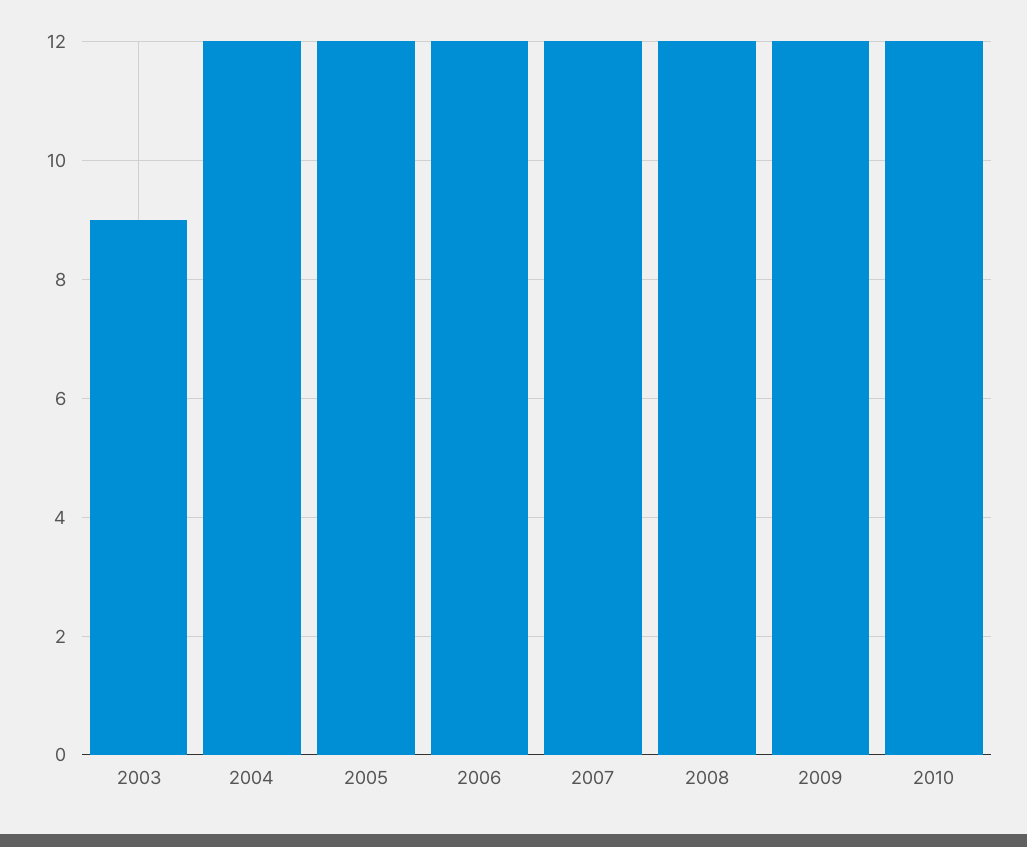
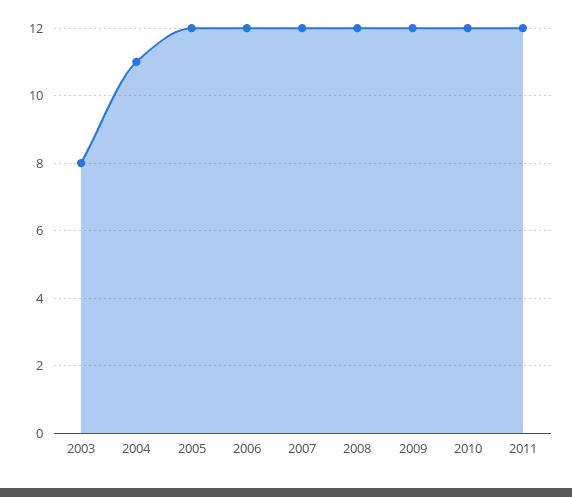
2003: 9 -> 8
2004: 12 -> 11
2011: none -> 12

